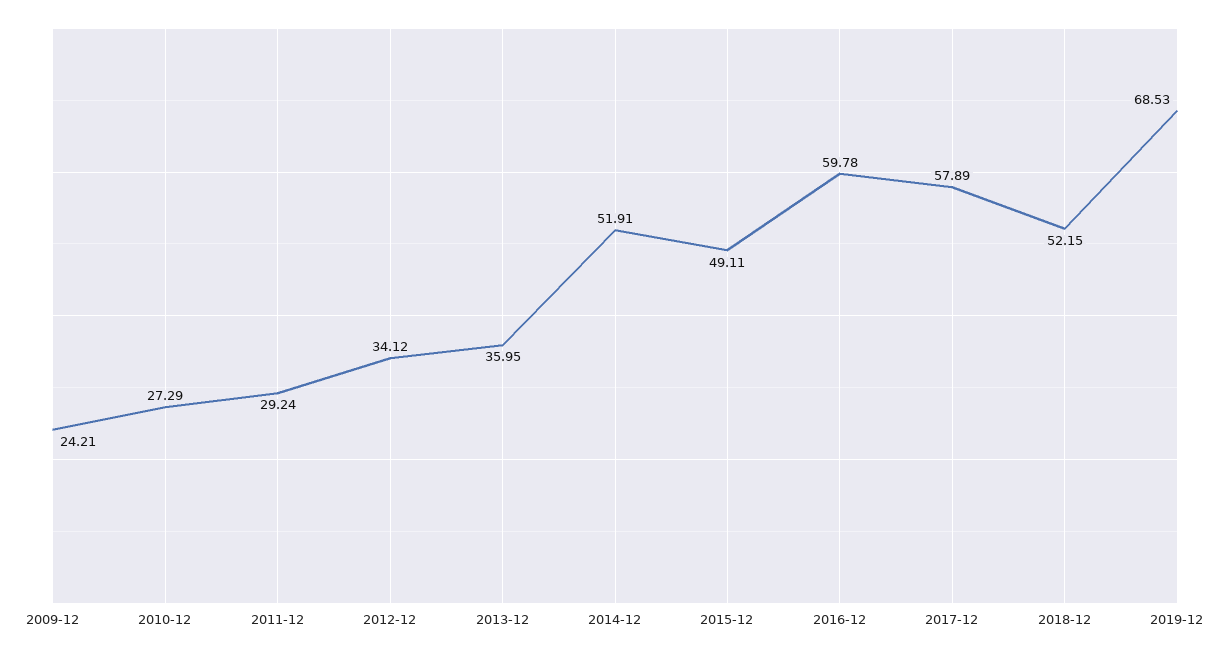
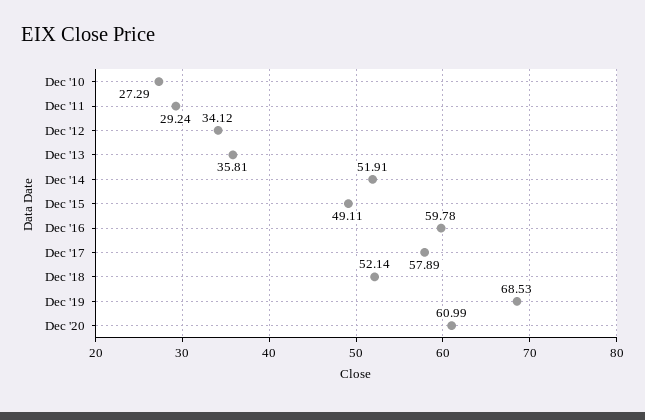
2009-12: 24.21 -> none
2013-12: 35.95 -> 35.81
2018-12: 52.15 -> 52.14
Dec '20: none -> 60.99

